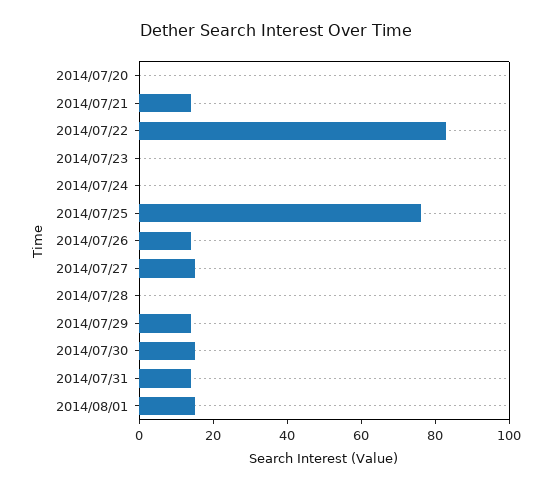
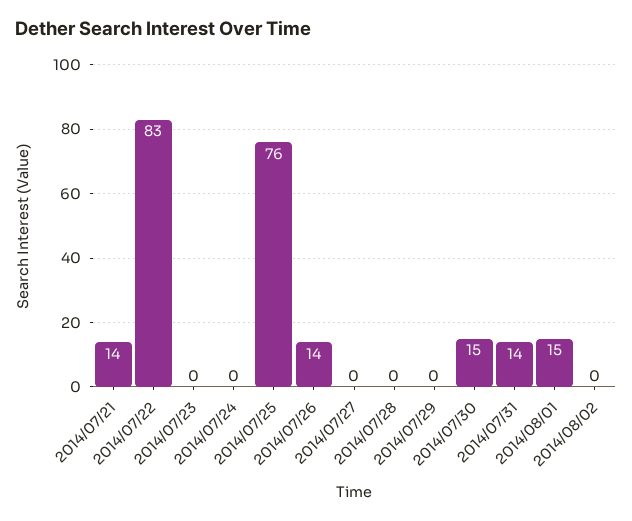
2014/07/20: 0 -> none
2014/07/27: 15 -> 0
2014/07/29: 15 -> 0
2014/08/02: none -> 0

